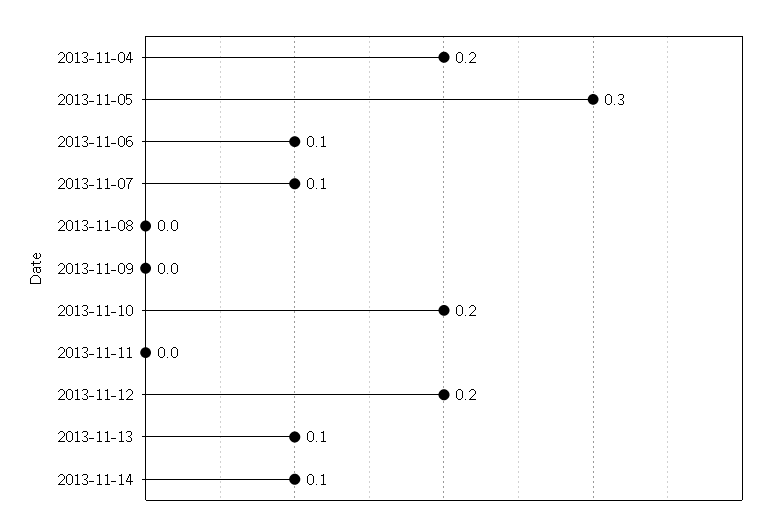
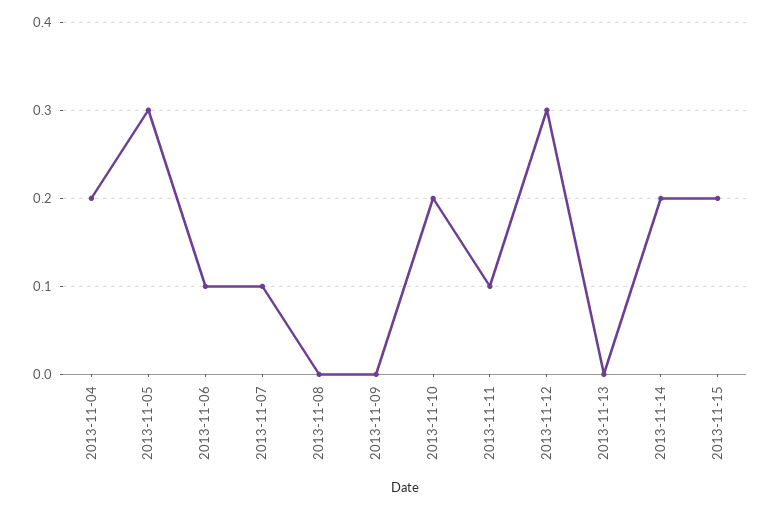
2013-11-11: 0 -> 0.1
2013-11-12: 0.2 -> 0.3
2013-11-13: 0.1 -> 0
2013-11-14: 0.1 -> 0.2
2013-11-15: none -> 0.2

